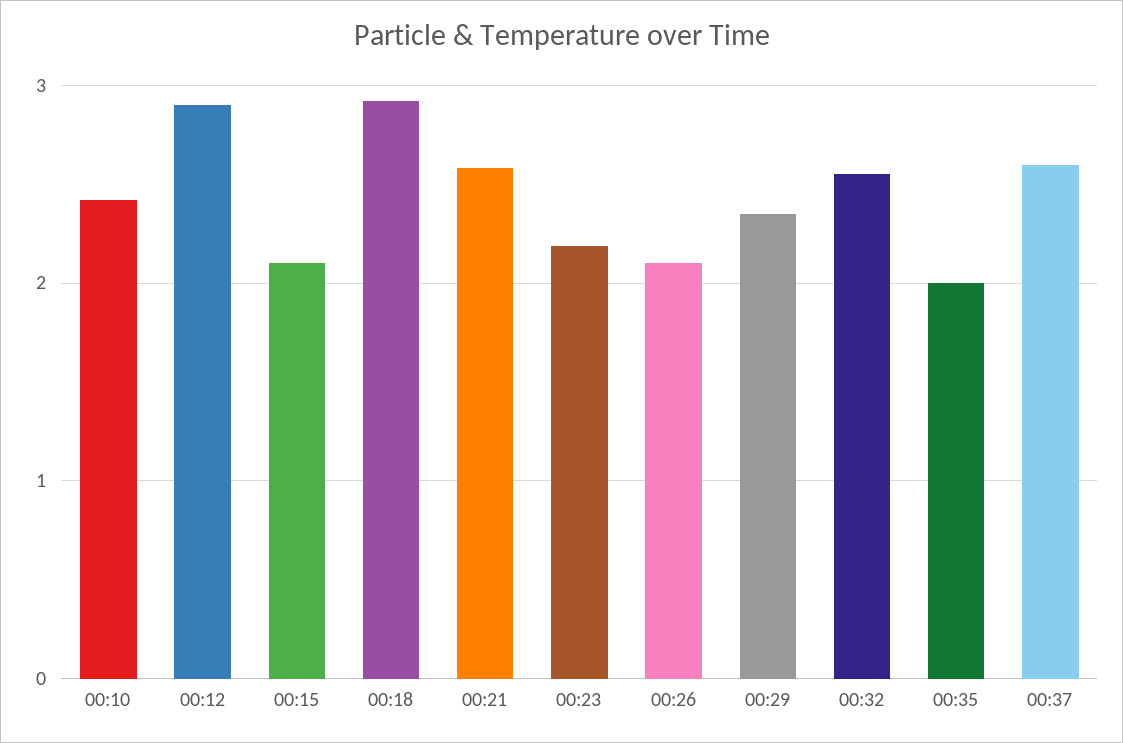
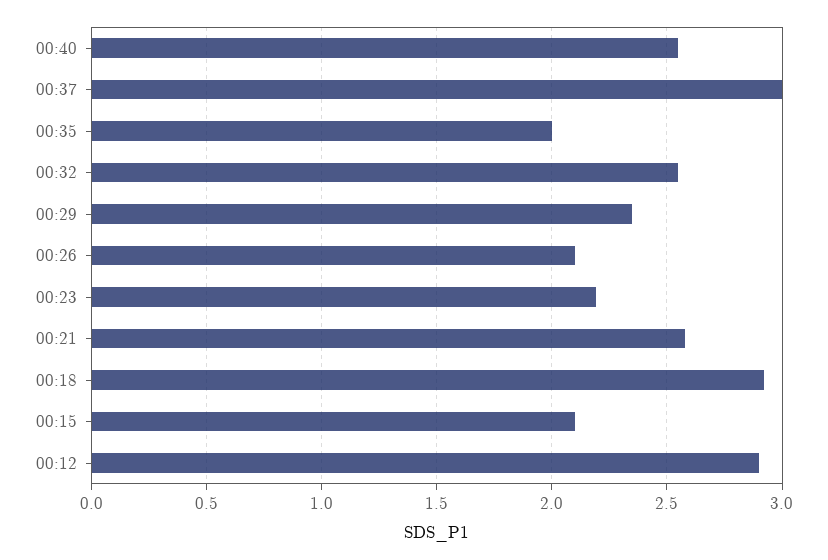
00:10: 2.4 -> none
00:37: 2.6 -> 3
00:40: none -> 2.55

